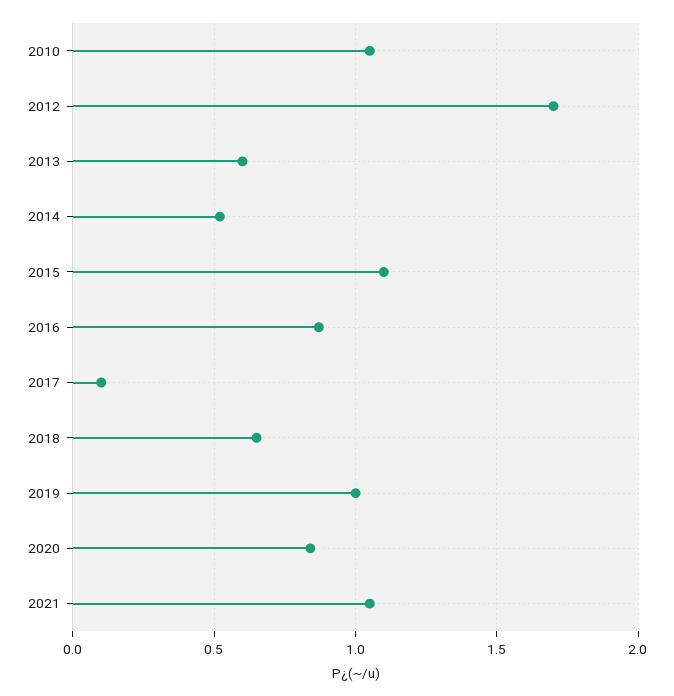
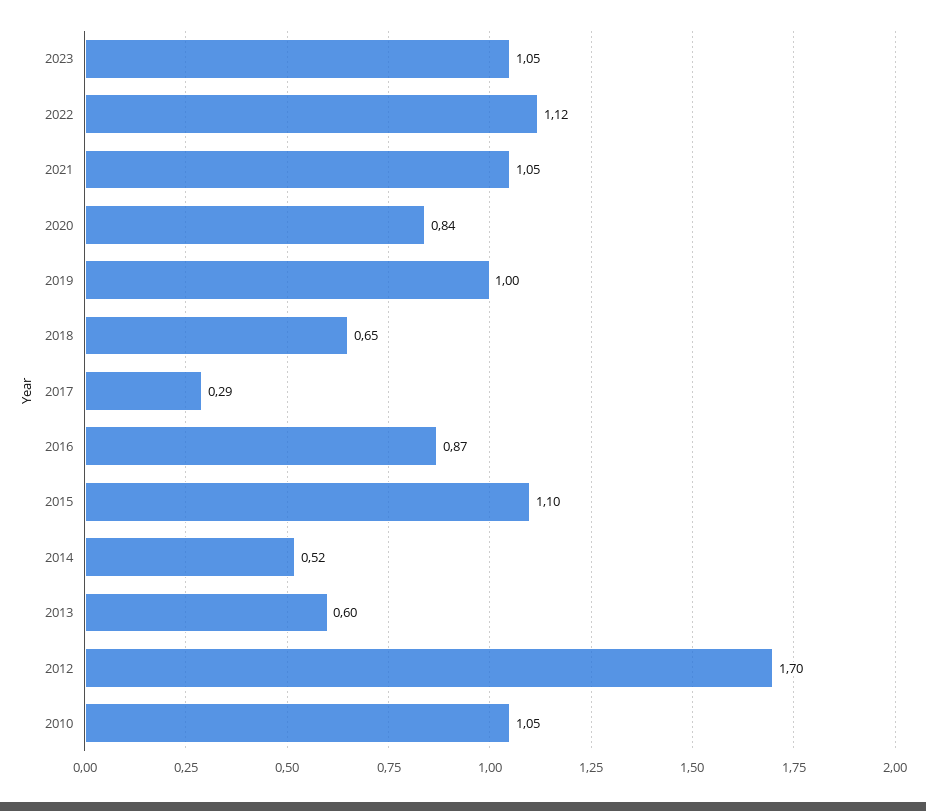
2017: 0.1 -> 0.29
2023: none -> 1.05
2022: none -> 1.12

